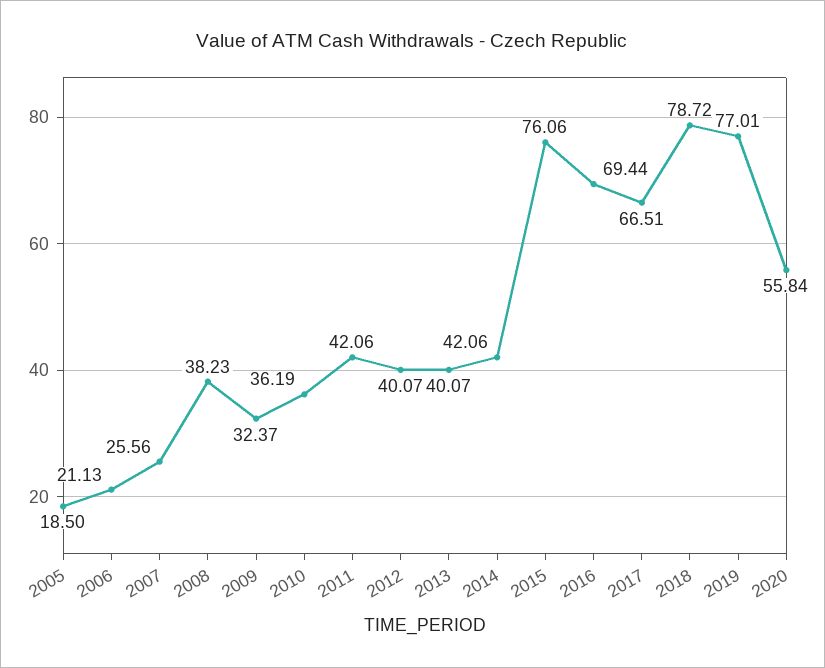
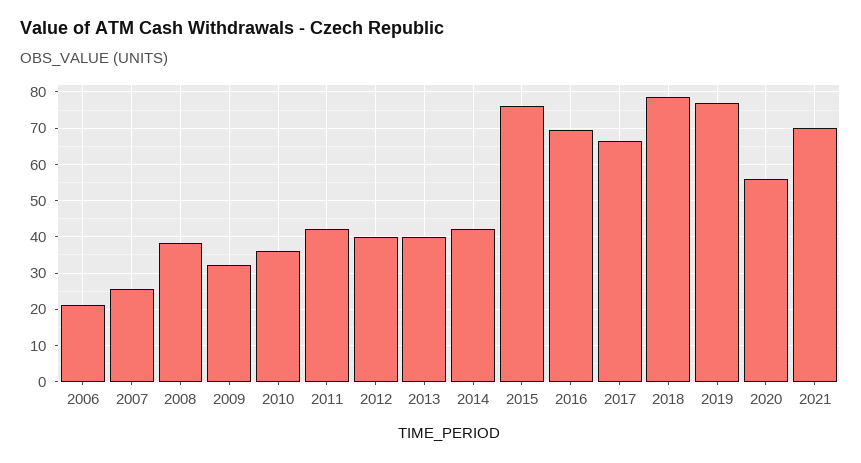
2005: 18.5 -> none
2021: none -> 70

